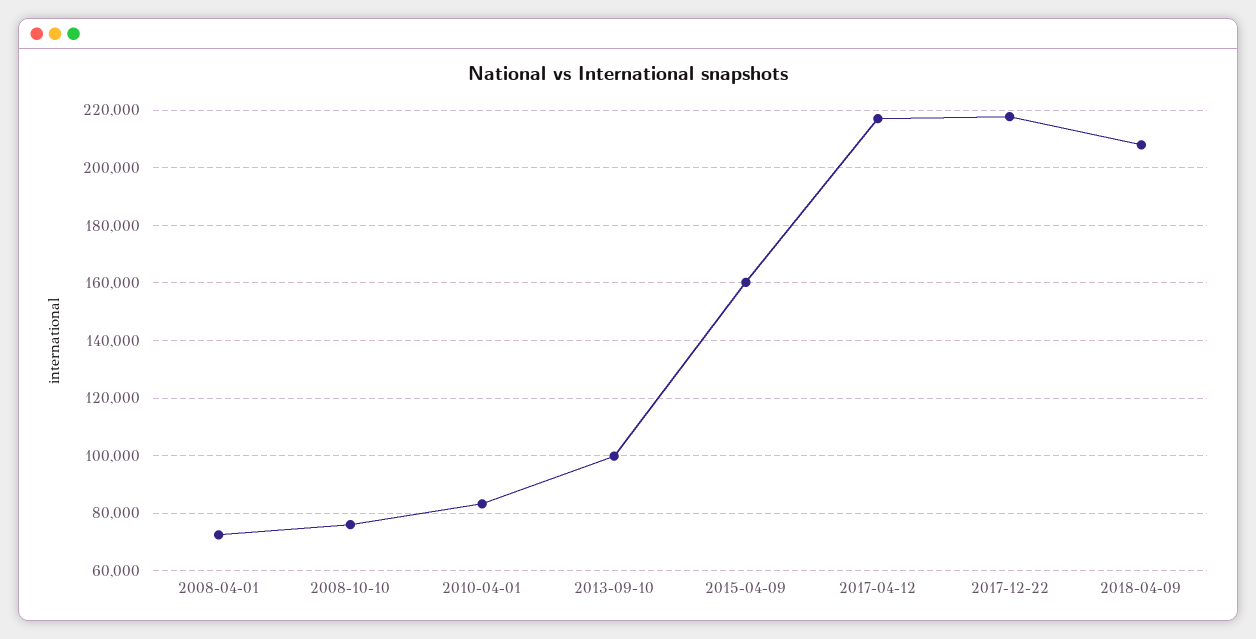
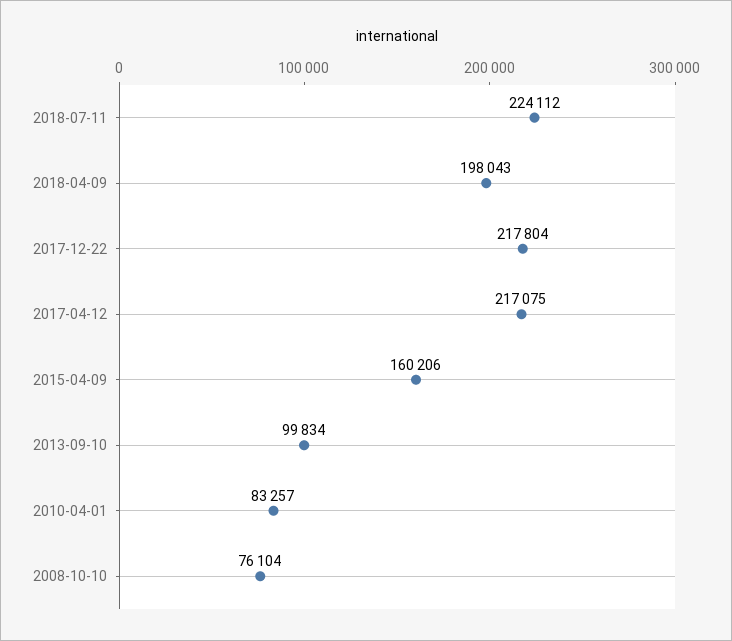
2008-04-01: 72500 -> none
2018-04-09: 207500 -> 198043
2018-07-11: none -> 224112

